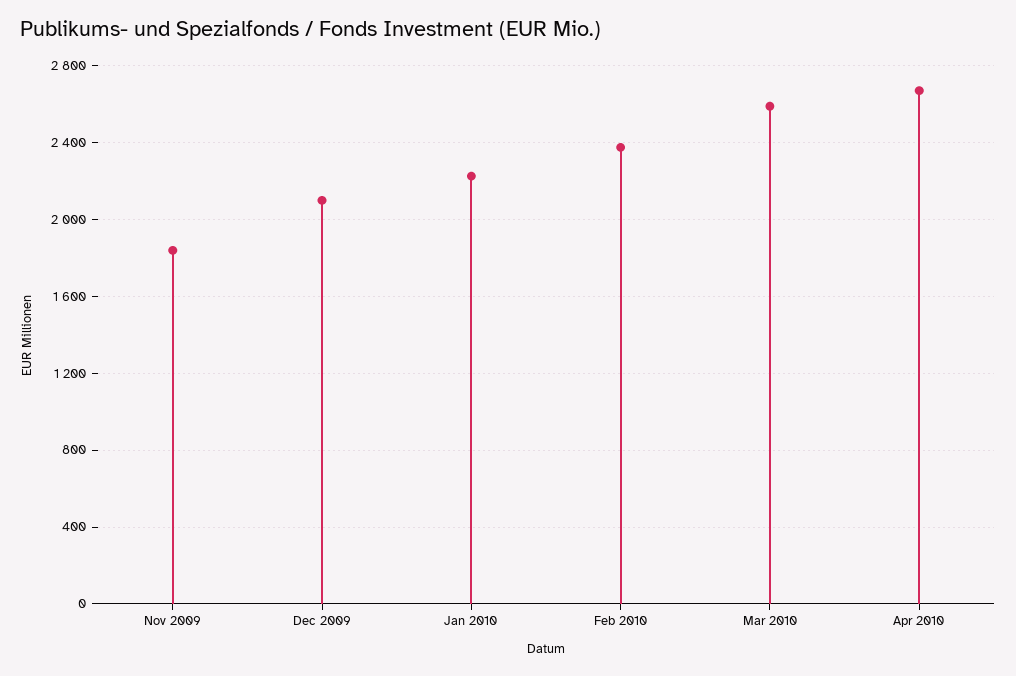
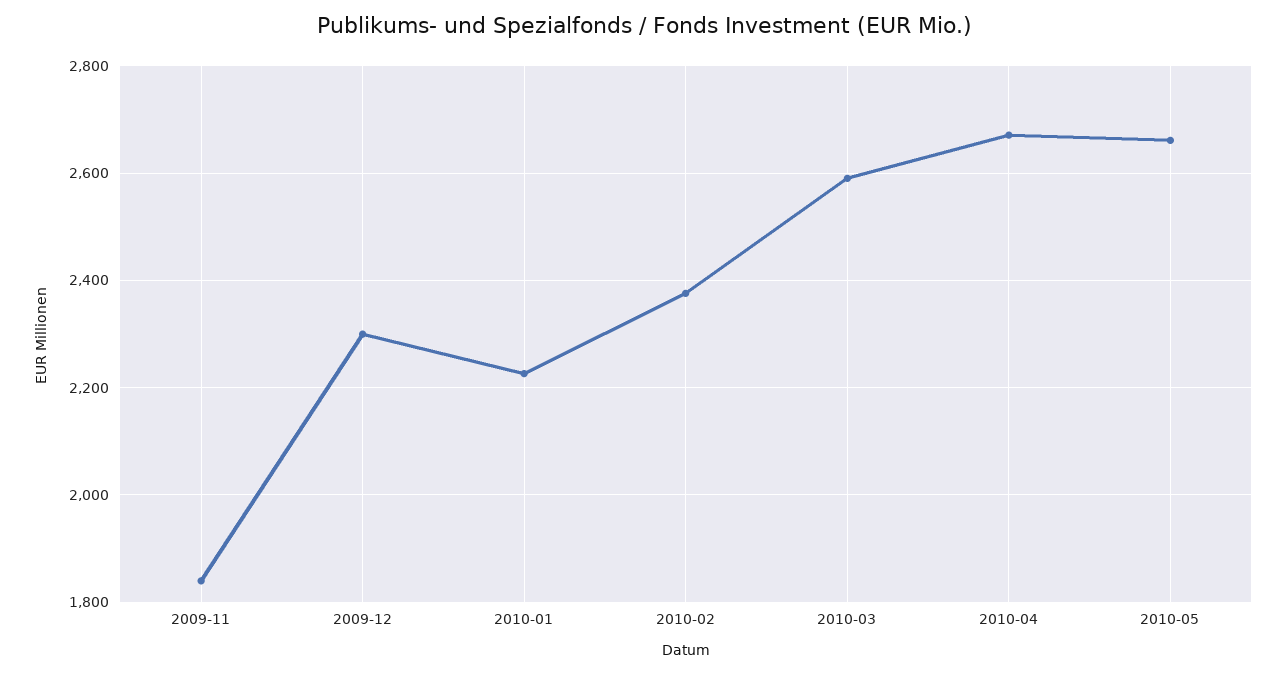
Dec 2009: 2100 -> 2300
2010-05: none -> 2660

